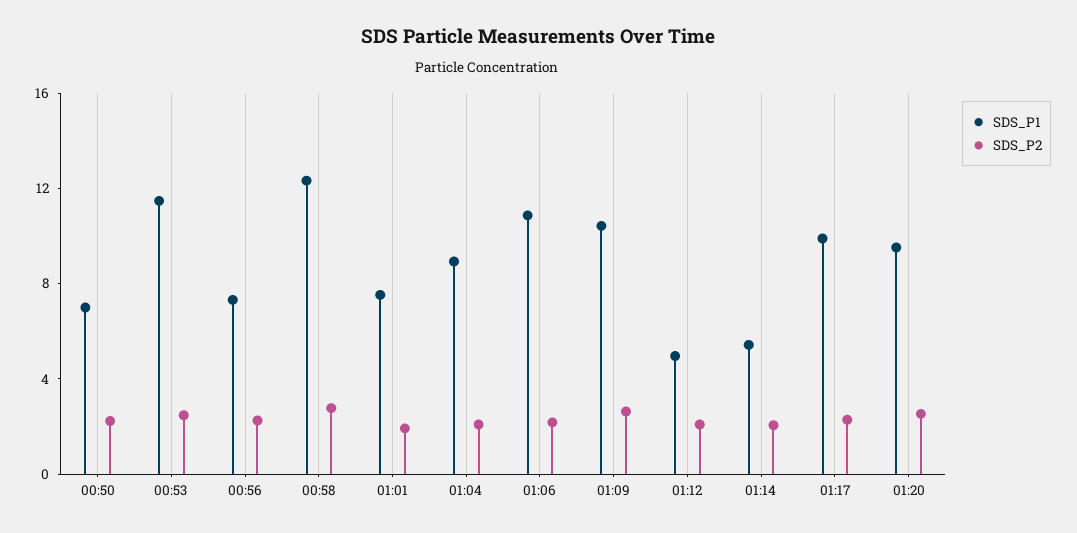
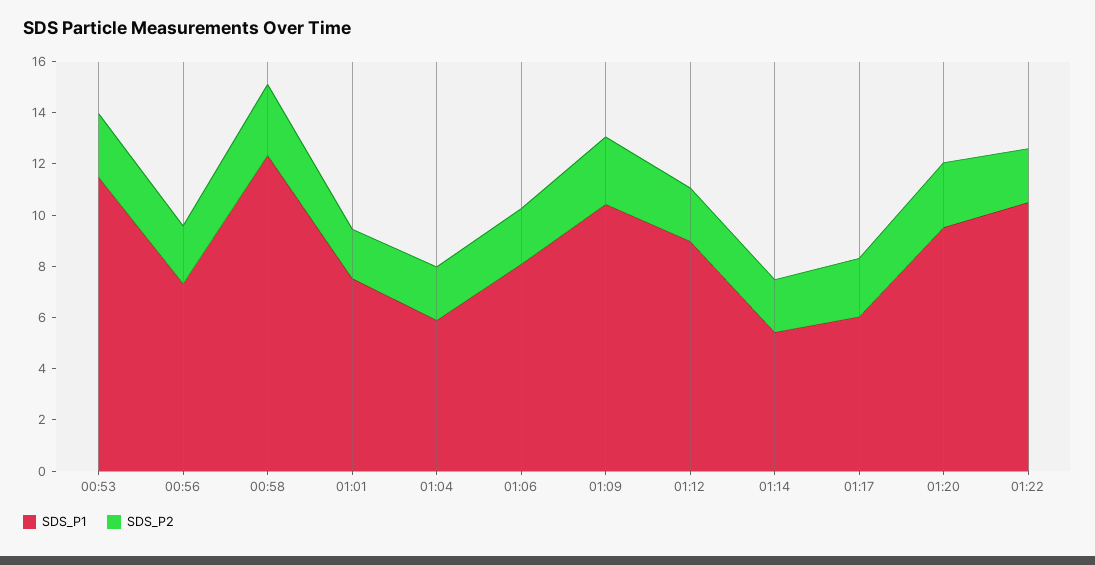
SDS_P1, 00:50: 7 -> none
SDS_P2, 00:50: 2 -> none
SDS_P1, 01:04: 9 -> 6
SDS_P1, 01:06: 11 -> 8
SDS_P1, 01:12: 5 -> 9
SDS_P1, 01:17: 10 -> 6
SDS_P1, 01:22: none -> 10.5
SDS_P2, 01:22: none -> 2

